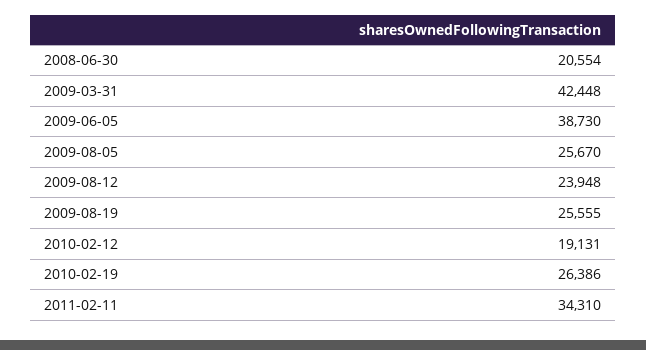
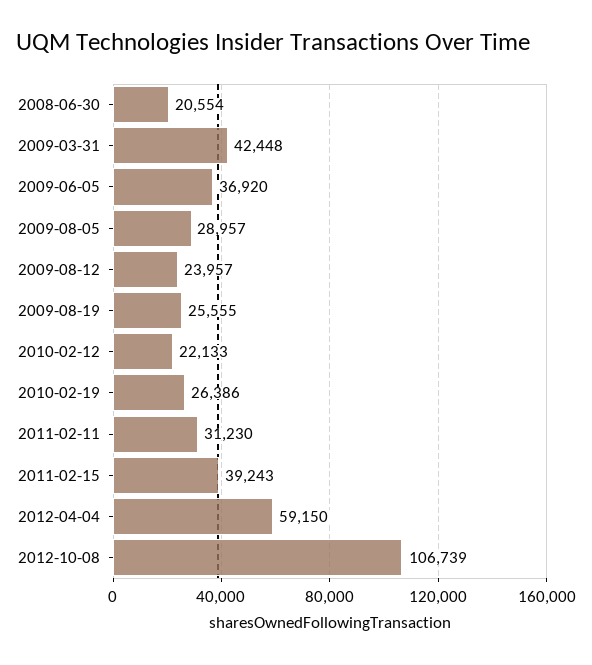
2009-06-05: 38730 -> 36920
2009-08-05: 25670 -> 28957
2009-08-12: 23948 -> 23957
2010-02-12: 19131 -> 22133
2011-02-11: 34310 -> 31230
2011-02-15: none -> 39243
2012-04-04: none -> 59150
2012-10-08: none -> 106739

